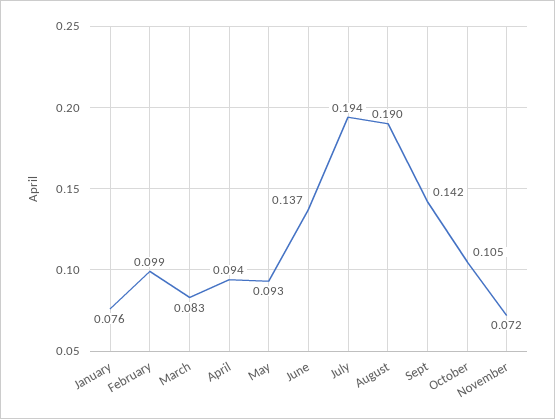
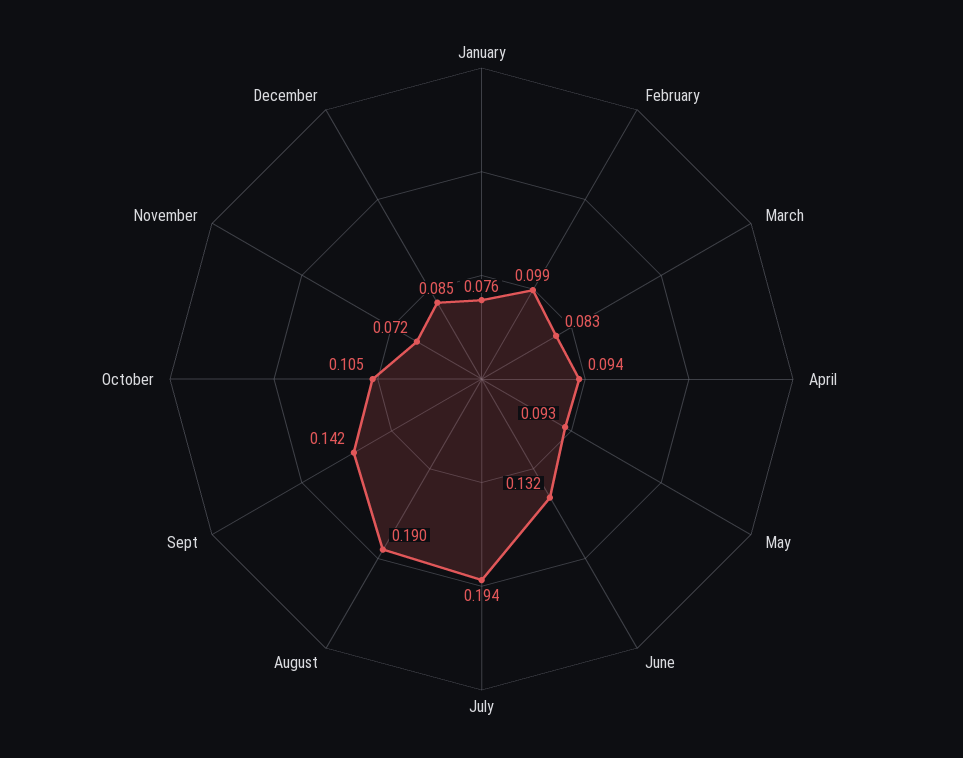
June: 0.137 -> 0.132
December: none -> 0.085

